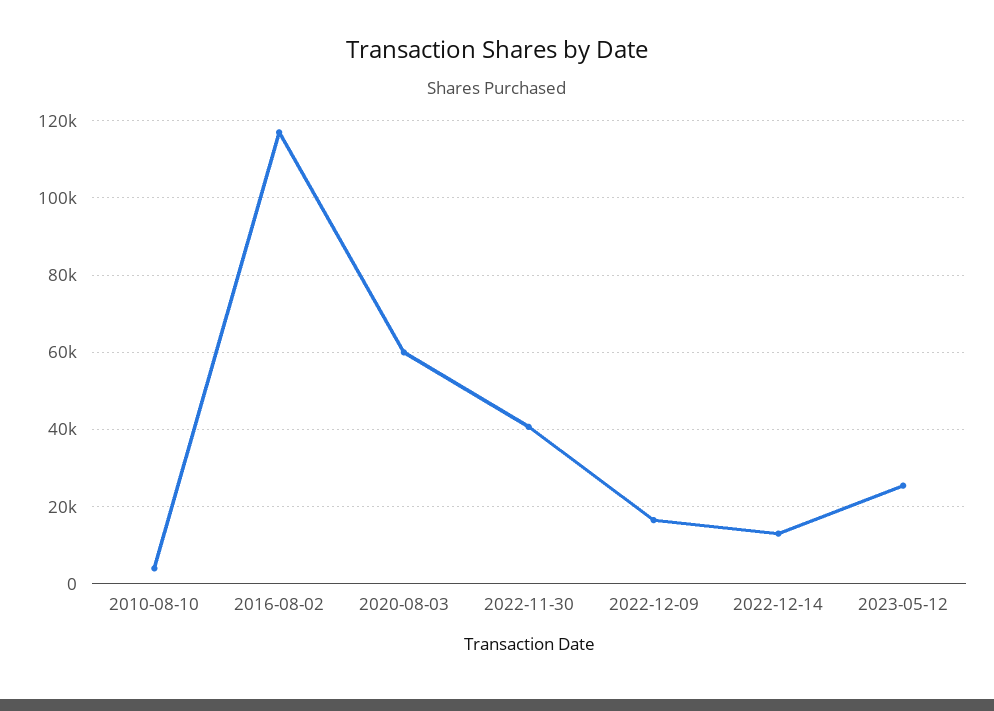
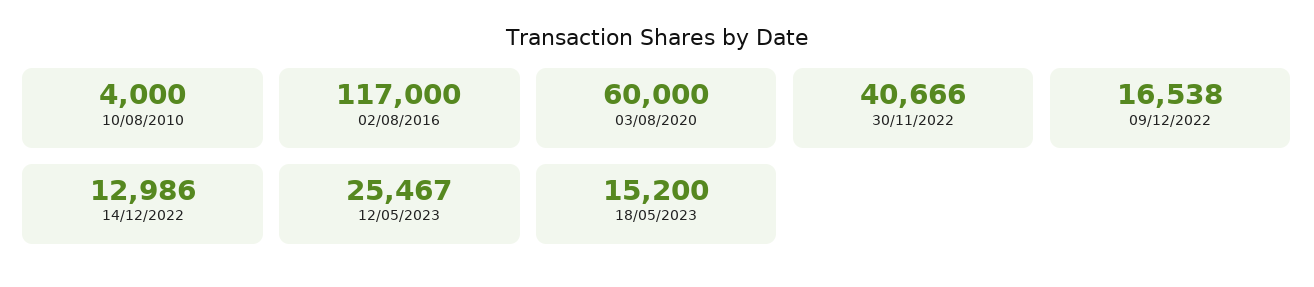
18/05/2023: none -> 15200

